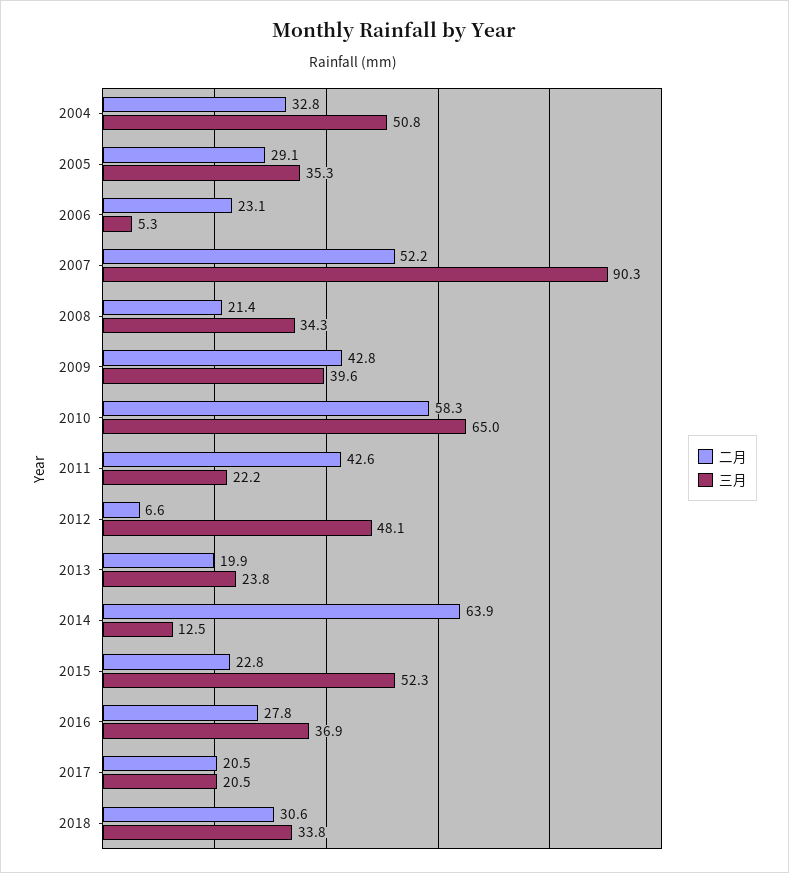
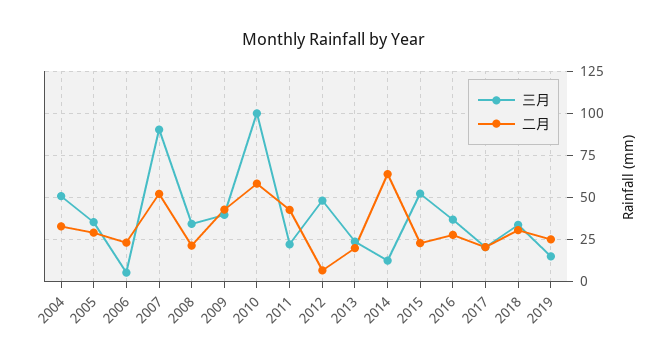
三月, 2010: 65 -> 100
三月, 2019: none -> 15
二月, 2019: none -> 25

